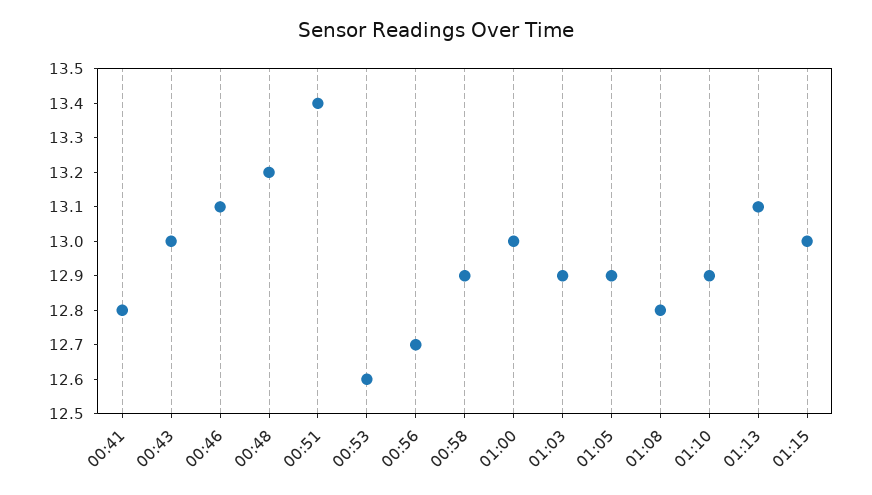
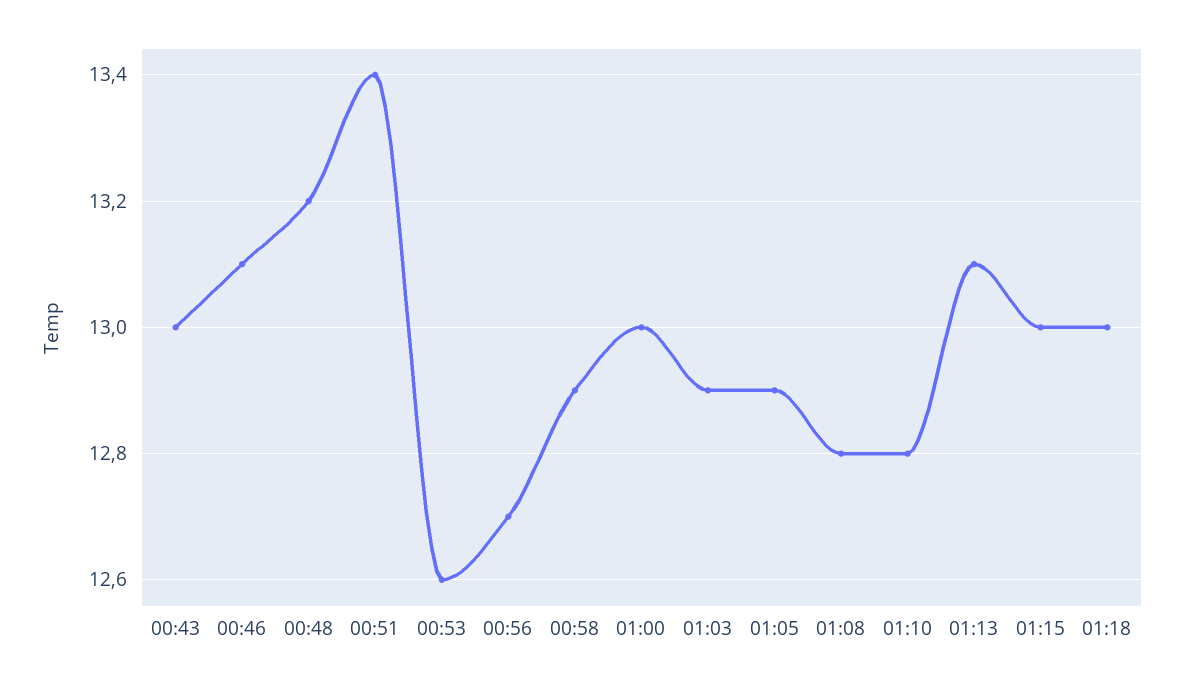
00:41: 12.8 -> none
01:10: 12.9 -> 12.8
01:18: none -> 13

